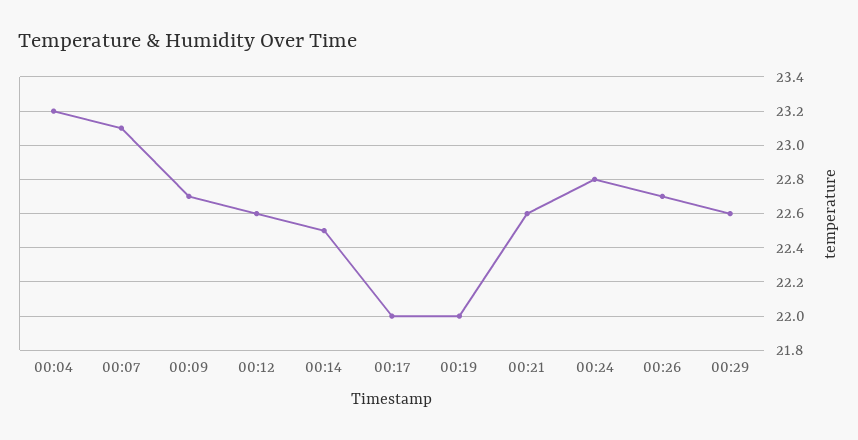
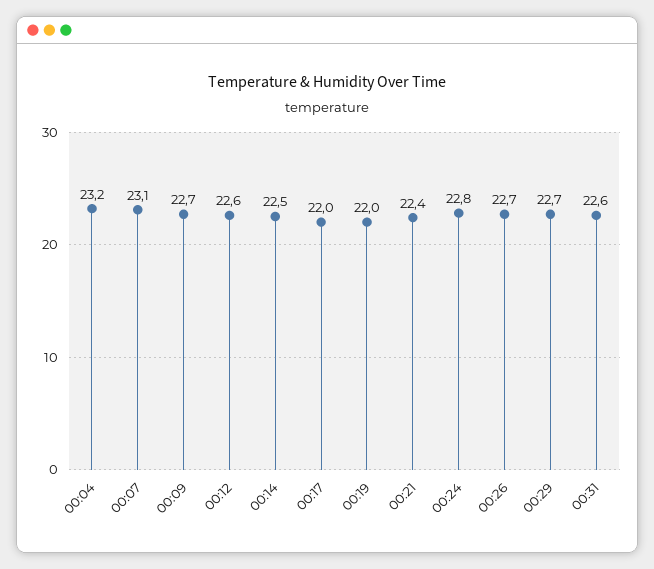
00:21: 22.6 -> 22.4
00:29: 22.6 -> 22.7
00:31: none -> 22.6

